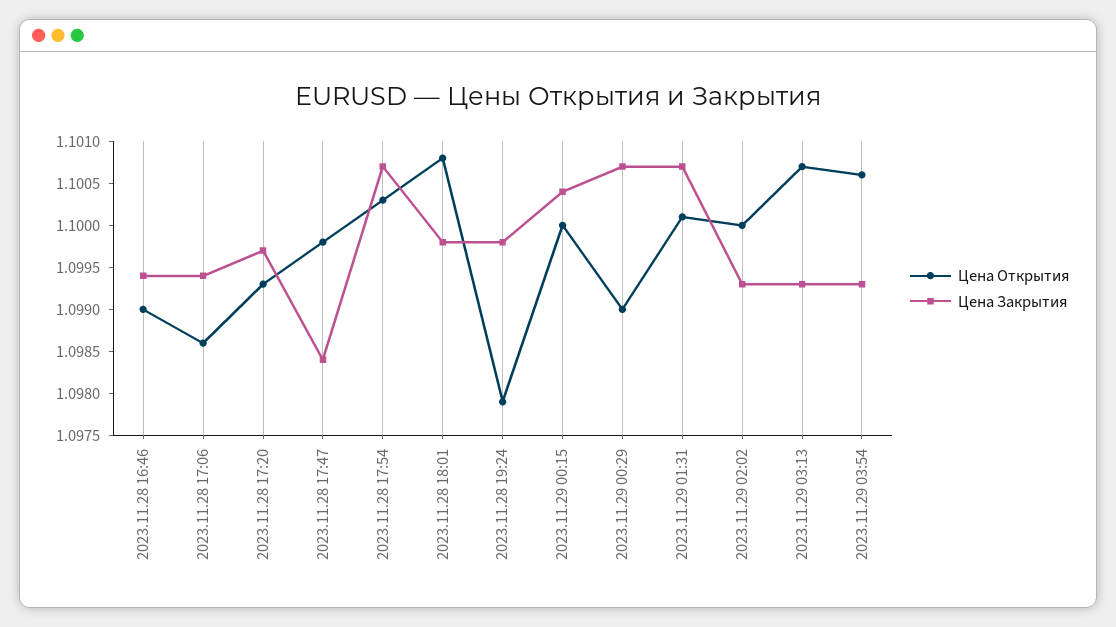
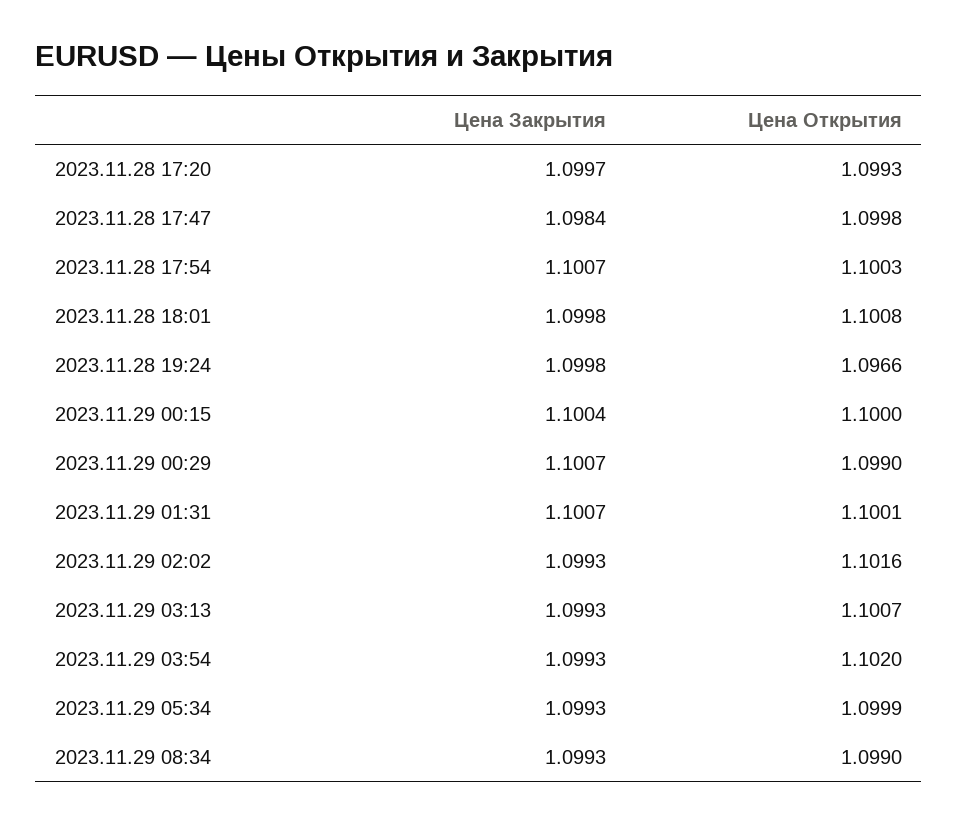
Цена Открытия, 2023.11.28 16:46: 1.099 -> none
Цена Закрытия, 2023.11.28 16:46: 1.0994 -> none
Цена Открытия, 2023.11.28 17:06: 1.0986 -> none
Цена Закрытия, 2023.11.28 17:06: 1.0994 -> none
Цена Открытия, 2023.11.28 19:24: 1.0979 -> 1.0966
Цена Открытия, 2023.11.29 02:02: 1.1 -> 1.1016
Цена Открытия, 2023.11.29 03:54: 1.1006 -> 1.102
Цена Закрытия, 2023.11.29 05:34: none -> 1.0993
Цена Открытия, 2023.11.29 05:34: none -> 1.0999
Цена Закрытия, 2023.11.29 08:34: none -> 1.0993
Цена Открытия, 2023.11.29 08:34: none -> 1.099

